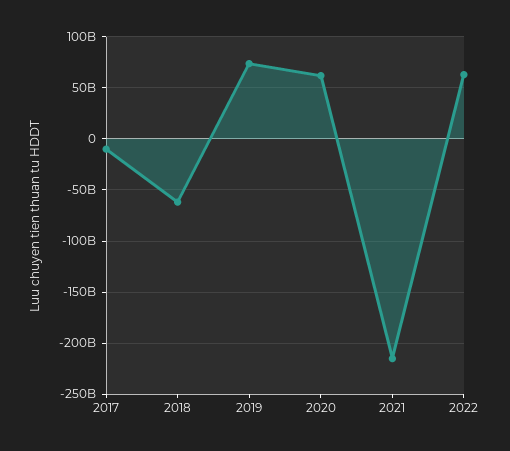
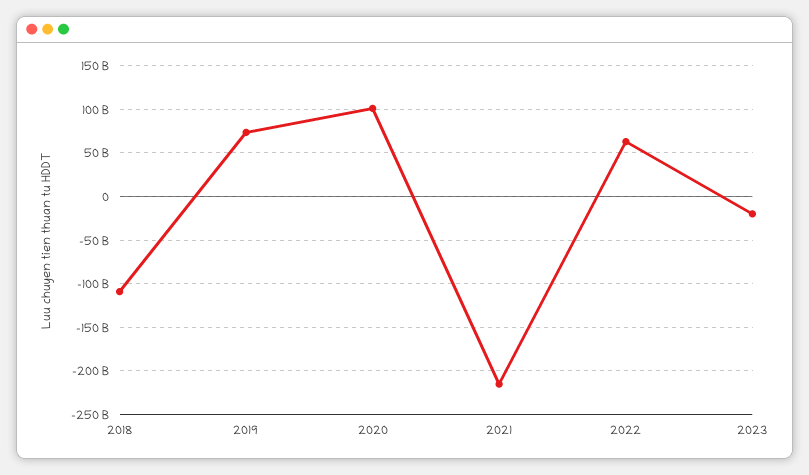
2017: -10000000000 -> none
2018: -60000000000 -> -110000000000
2020: 60000000000 -> 100000000000
2023: none -> -20000000000

